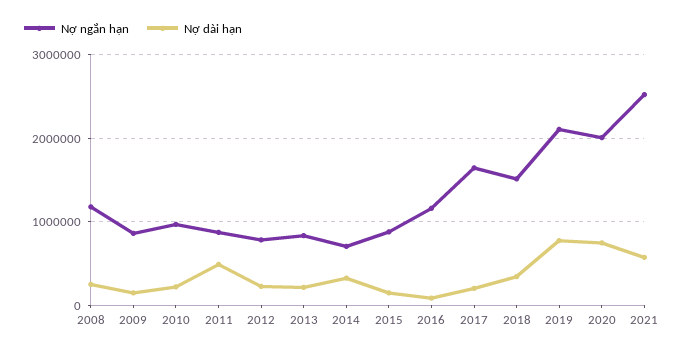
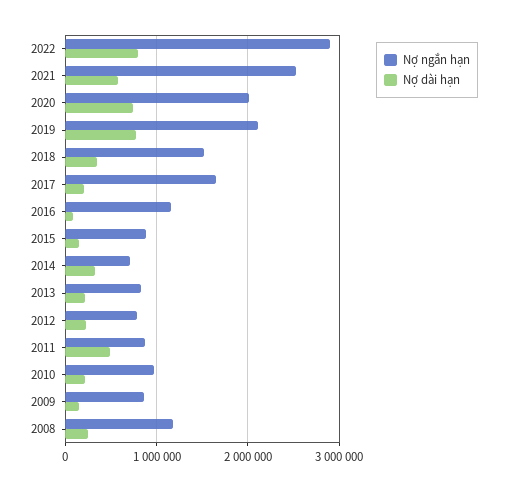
Nợ ngắn hạn, 2022: none -> 2900000
Nợ dài hạn, 2022: none -> 800000

